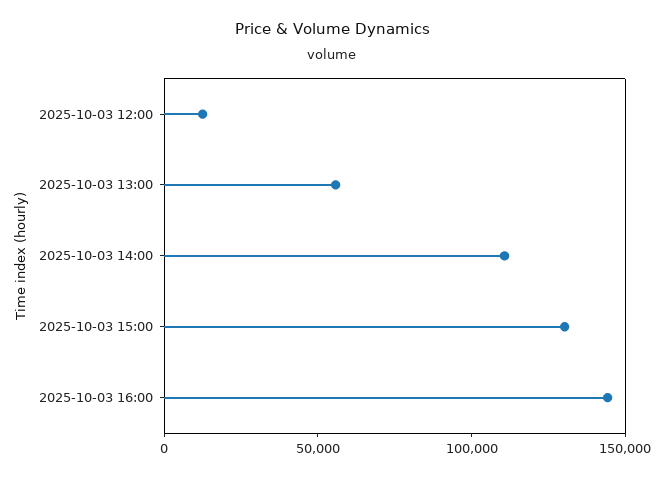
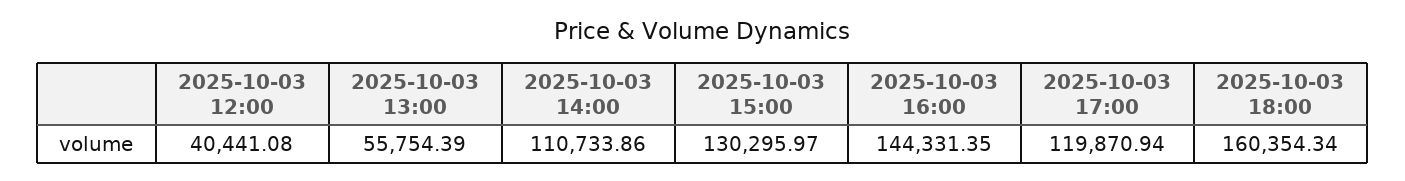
2025-10-03 12:00: 10000 -> 40441.08
2025-10-03 17:00: none -> 119870.94
2025-10-03 18:00: none -> 160354.34

